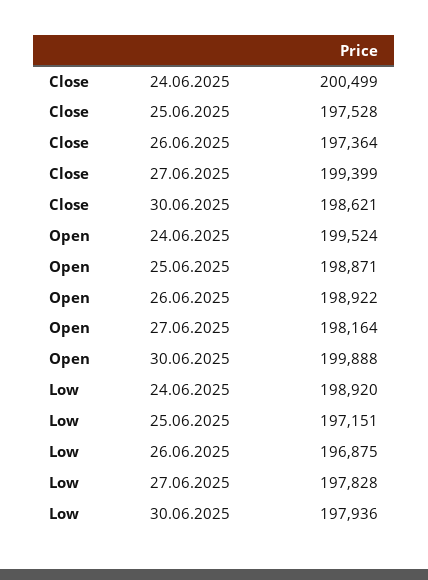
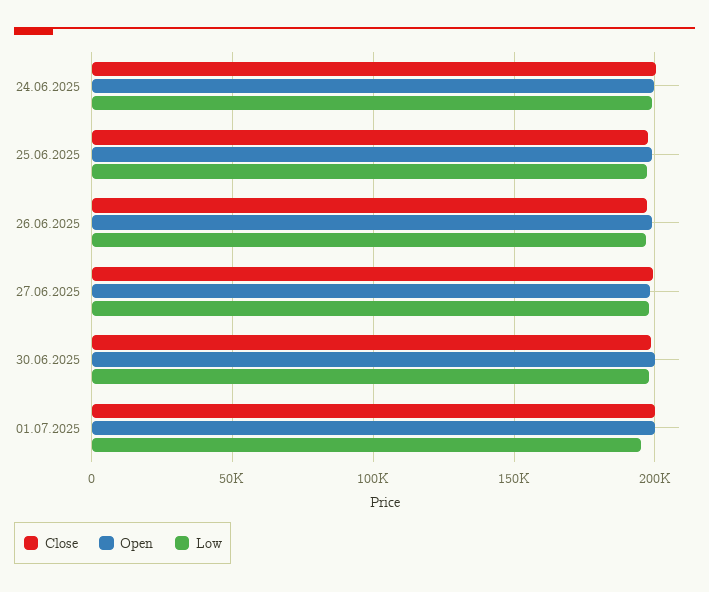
Close, 01.07.2025: none -> 200000
Open, 01.07.2025: none -> 200000
Low, 01.07.2025: none -> 195000

